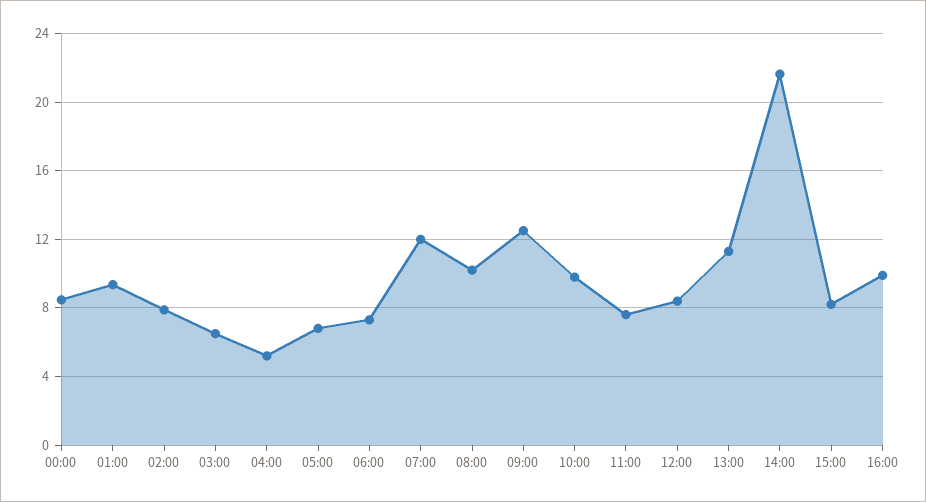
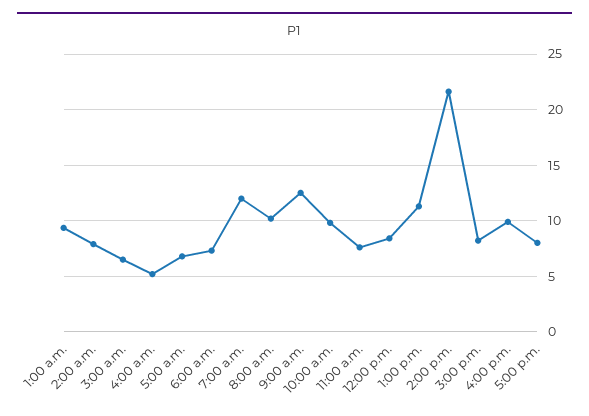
00:00: 8.5 -> none
5:00 p.m.: none -> 8

